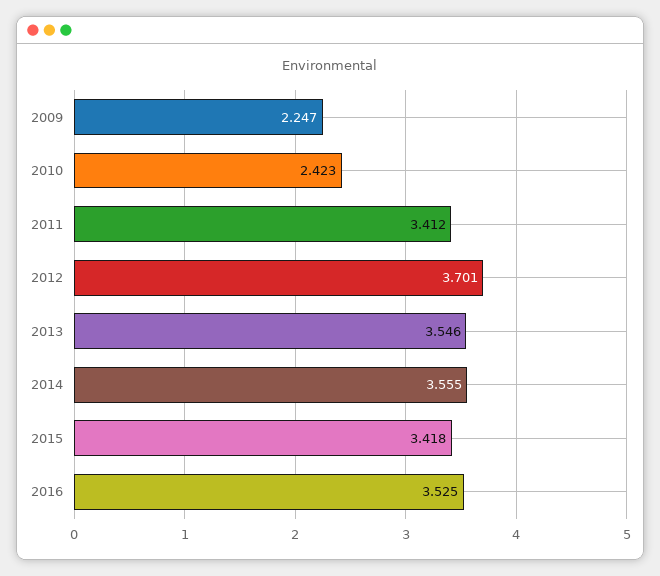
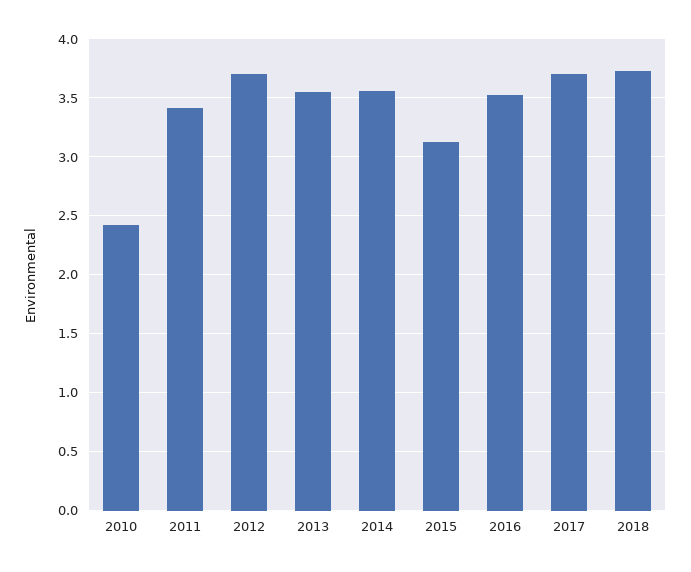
2009: 2.247 -> none
2015: 3.418 -> 3.1
2017: none -> 3.7
2018: none -> 3.7

